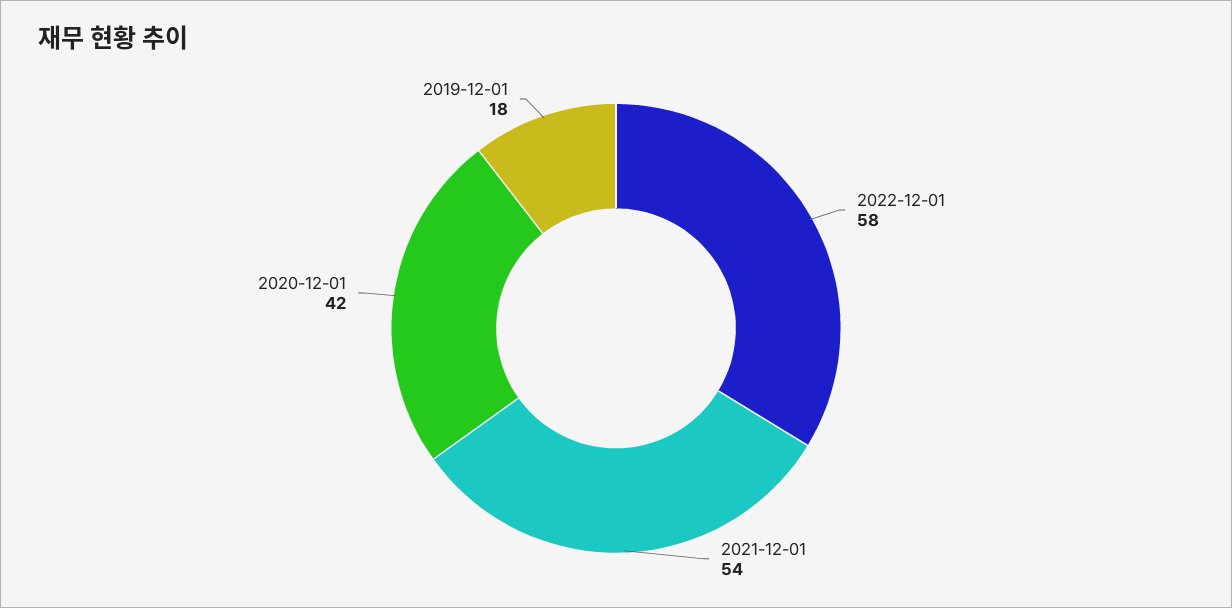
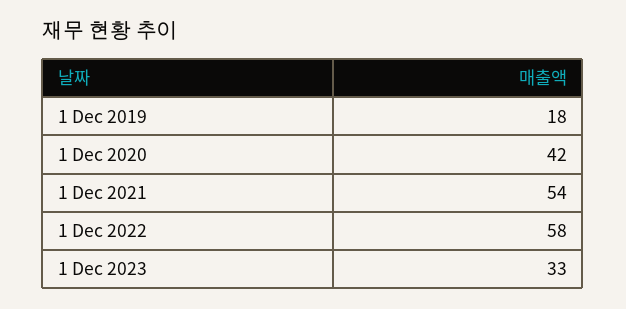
1 Dec 2023: none -> 33

